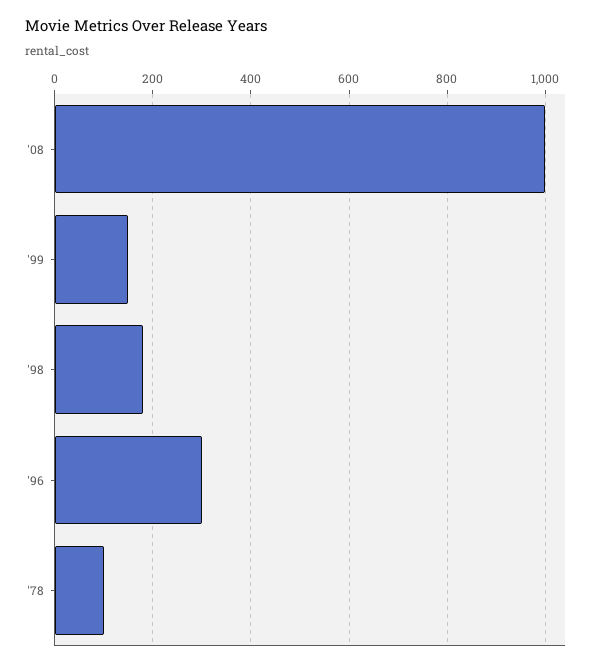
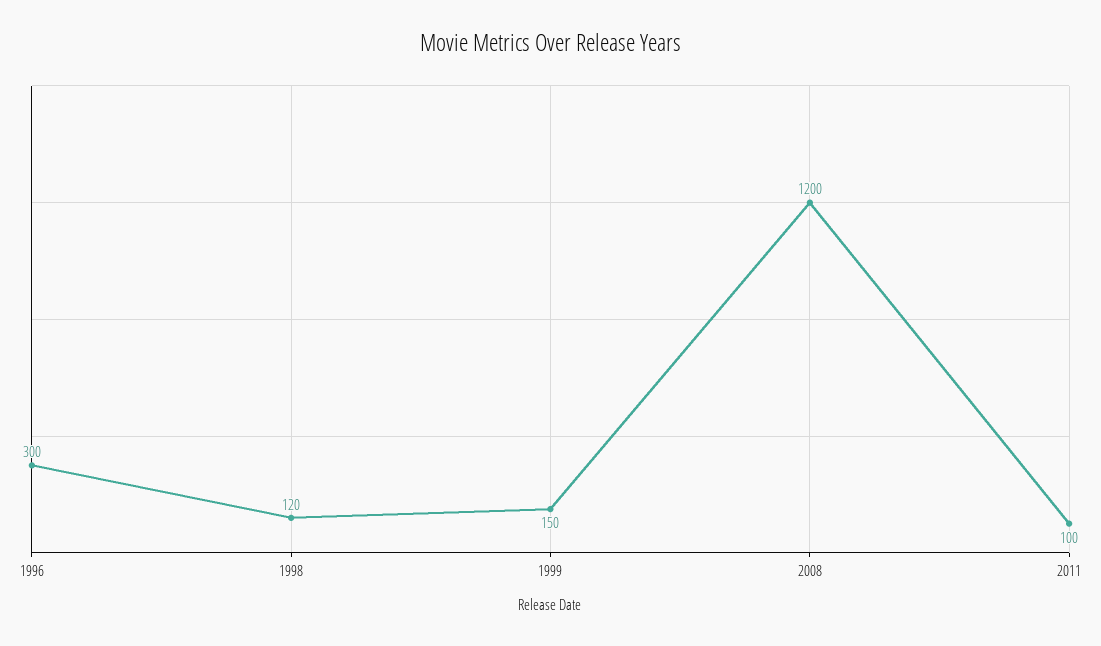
'08: 1000 -> 1200
'98: 180 -> 120
'78: 100 -> none
2011: none -> 100

